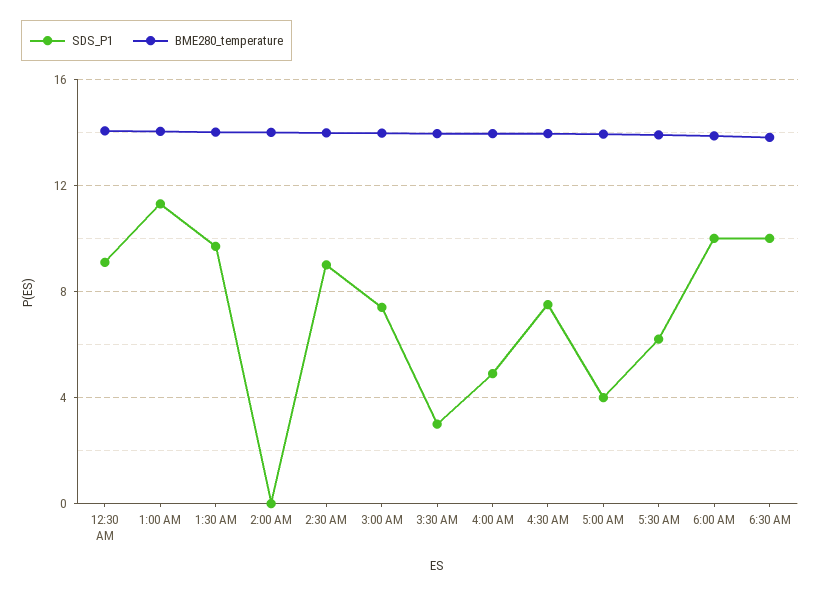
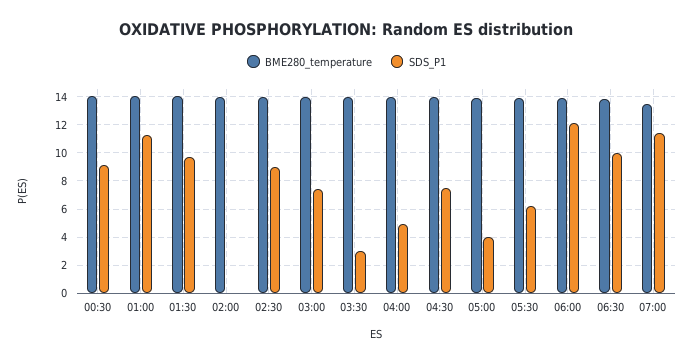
SDS_P1, 6:00 AM: 10 -> 12
BME280_temperature, 07:00: none -> 13.5
SDS_P1, 07:00: none -> 11.5

